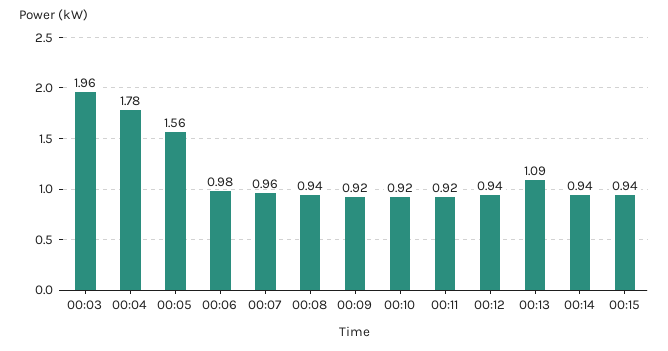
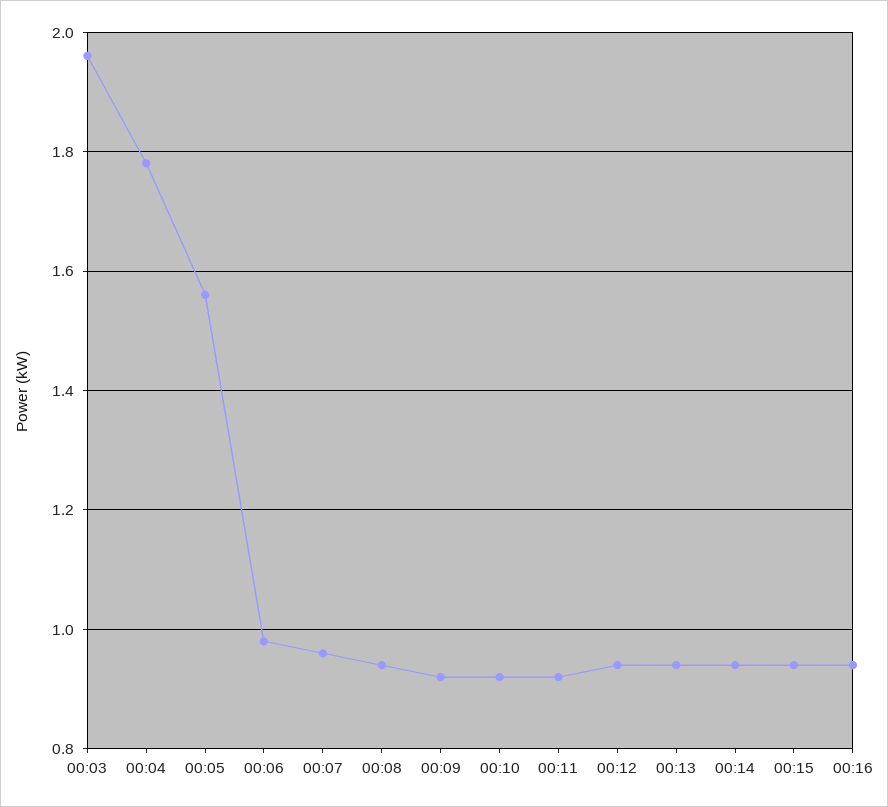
00:13: 1.09 -> 0.95
00:16: none -> 0.95

